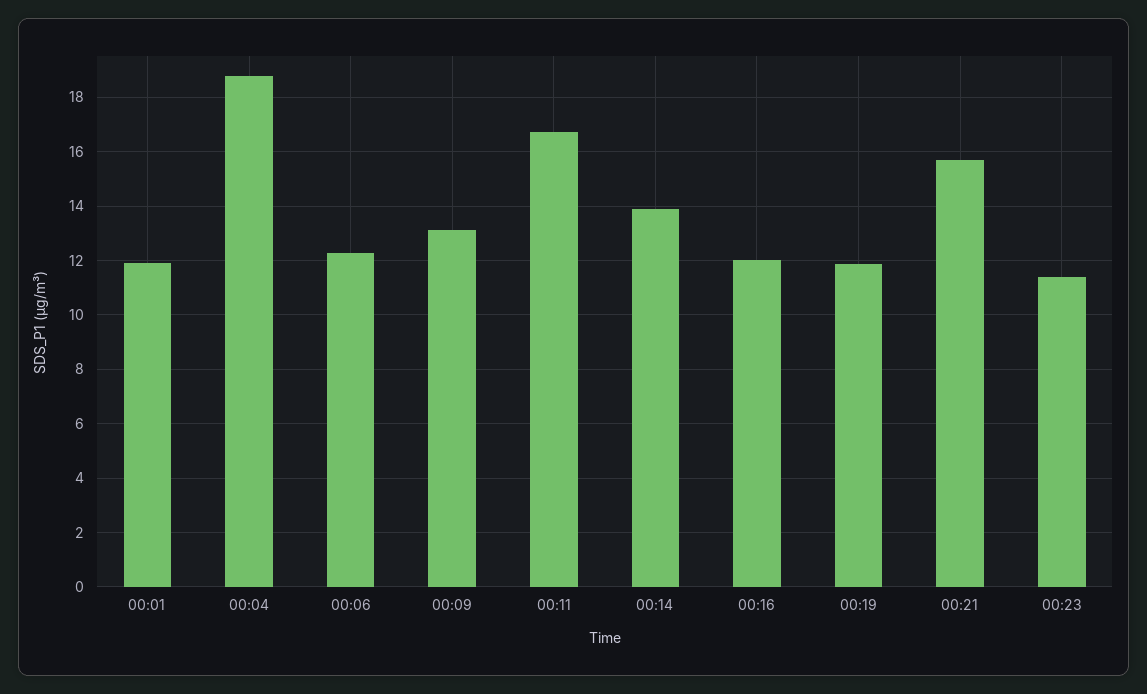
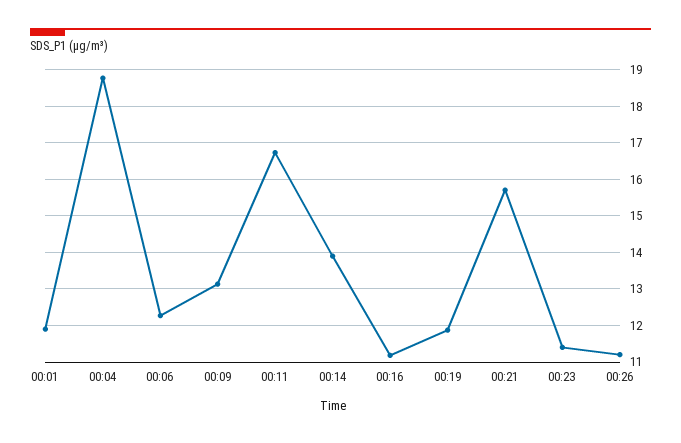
00:16: 12 -> 11.2
00:26: none -> 11.2

